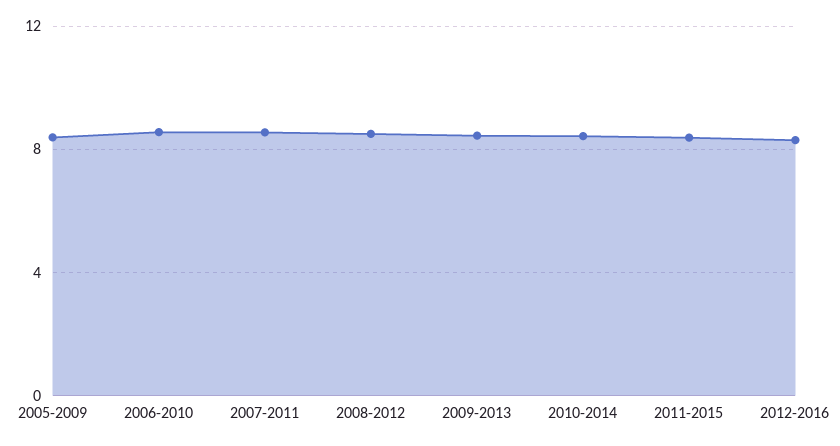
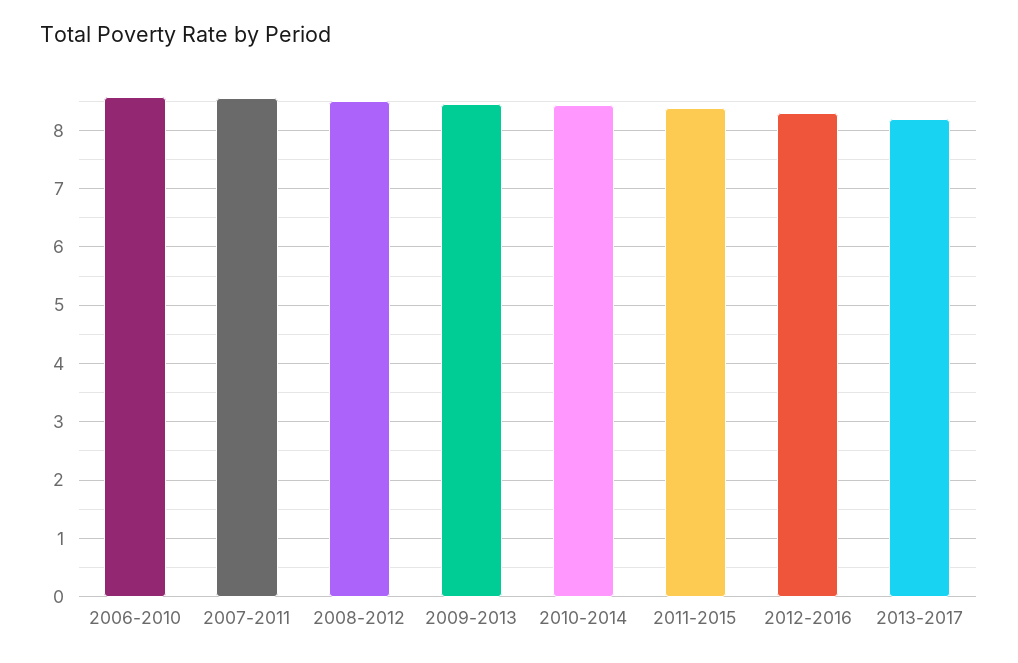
2005-2009: 8.5 -> none
2013-2017: none -> 8.2

